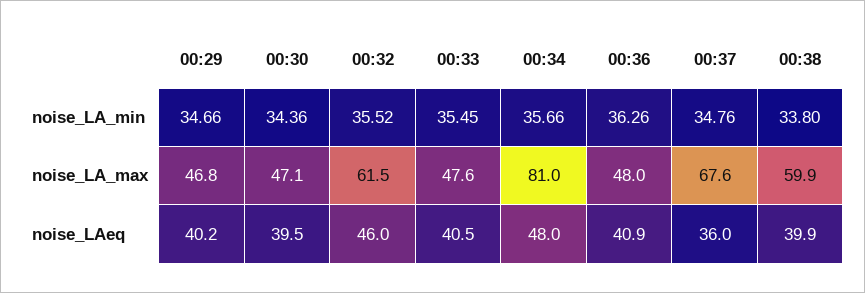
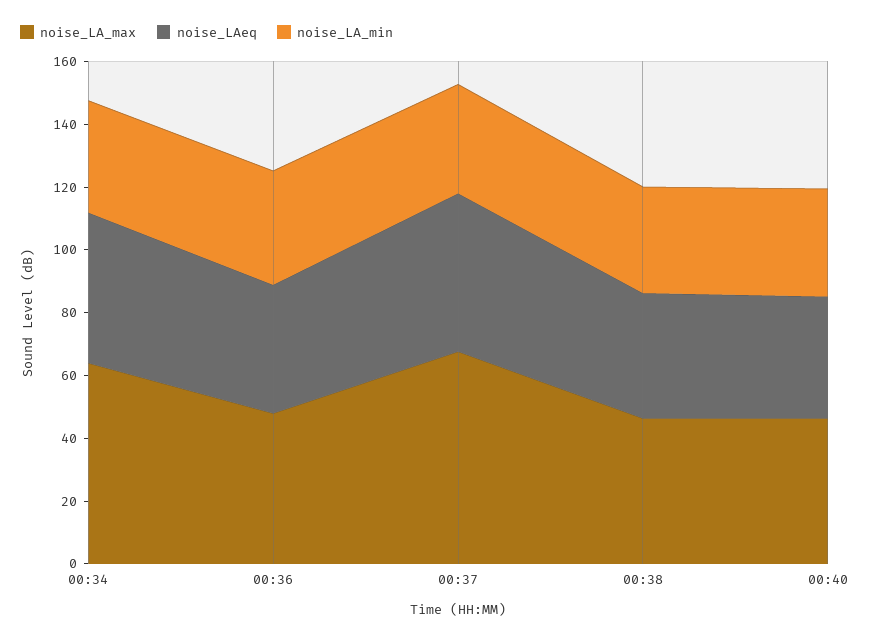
noise_LA_min, 00:29: 34.66 -> none
noise_LA_min, 00:30: 34.36 -> none
noise_LA_min, 00:32: 35.52 -> none
noise_LA_min, 00:33: 35.45 -> none
noise_LA_max, 00:29: 46.8 -> none
noise_LA_max, 00:30: 47.1 -> none
noise_LA_max, 00:32: 61.5 -> none
noise_LA_max, 00:33: 47.6 -> none
noise_LA_max, 00:34: 81 -> 65
noise_LA_max, 00:38: 59.9 -> 45
noise_LAeq, 00:29: 40.2 -> none
noise_LAeq, 00:30: 39.5 -> none
noise_LAeq, 00:32: 46 -> none
noise_LAeq, 00:33: 40.5 -> none
noise_LAeq, 00:37: 36 -> 50
noise_LA_max, 00:40: none -> 45
noise_LAeq, 00:40: none -> 40
noise_LA_min, 00:40: none -> 35

